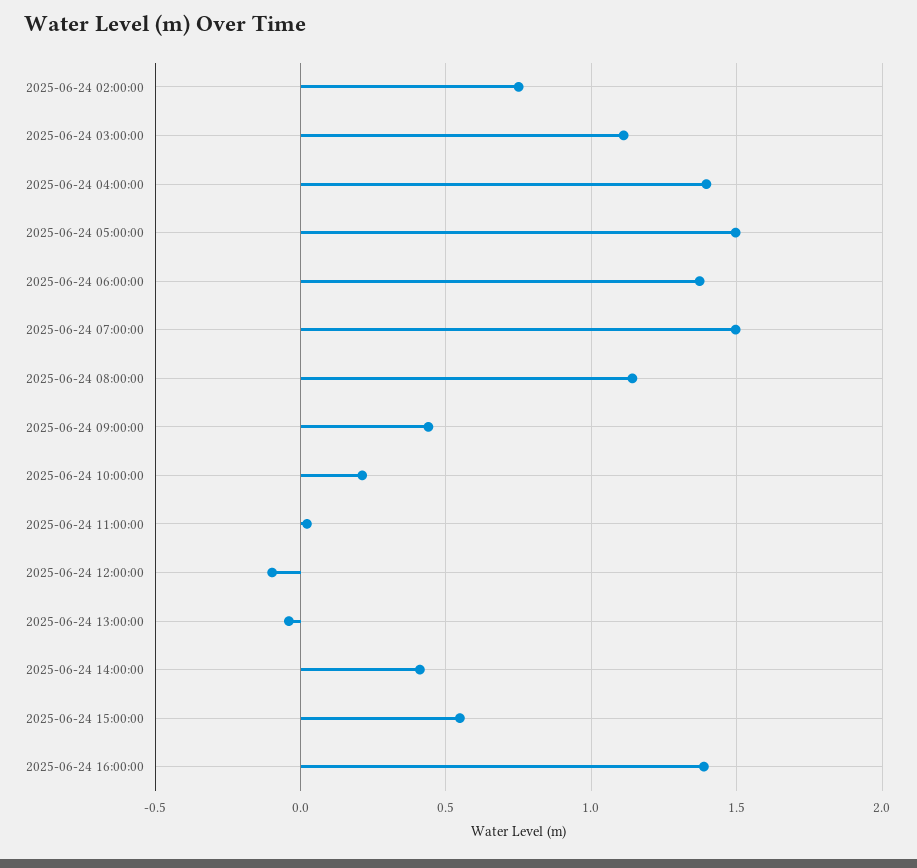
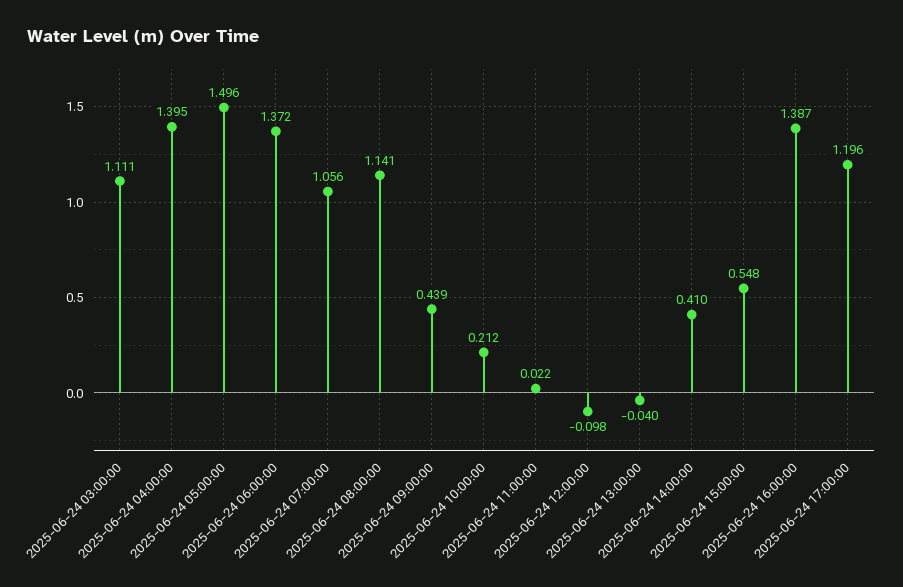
2025-06-24 02:00:00: 0.75 -> none
2025-06-24 07:00:00: 1.5 -> 1.056
2025-06-24 17:00:00: none -> 1.196

